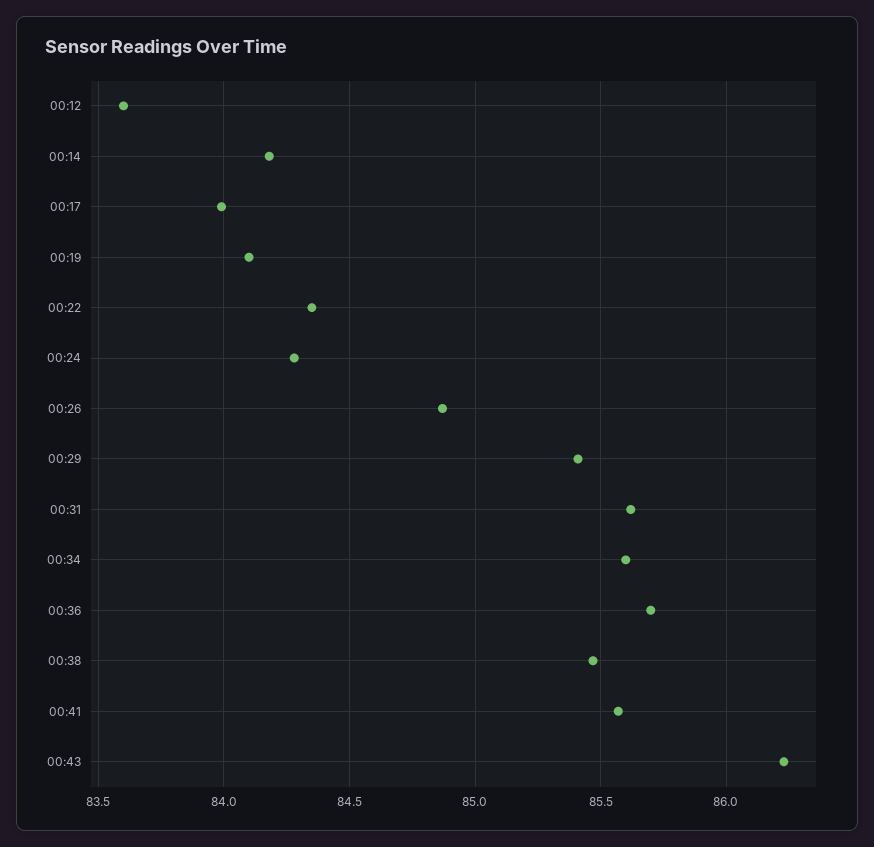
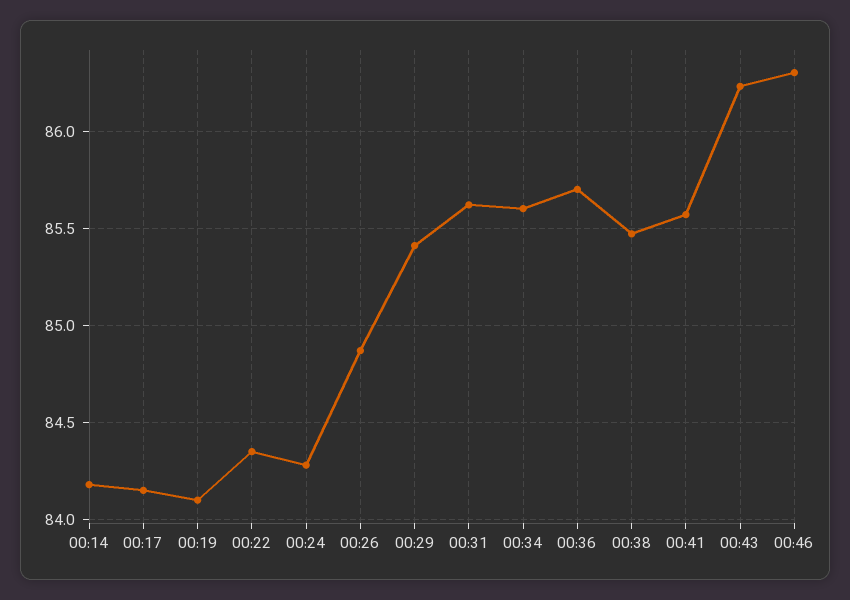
00:12: 83.6 -> none
00:17: 84 -> 84.15
00:46: none -> 86.3

